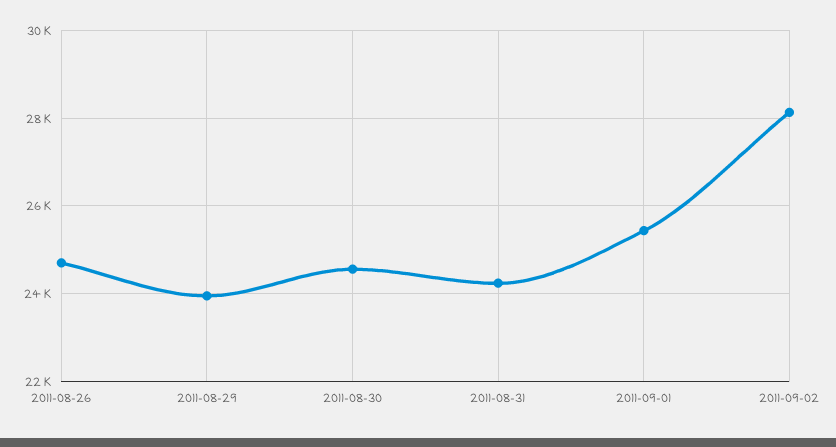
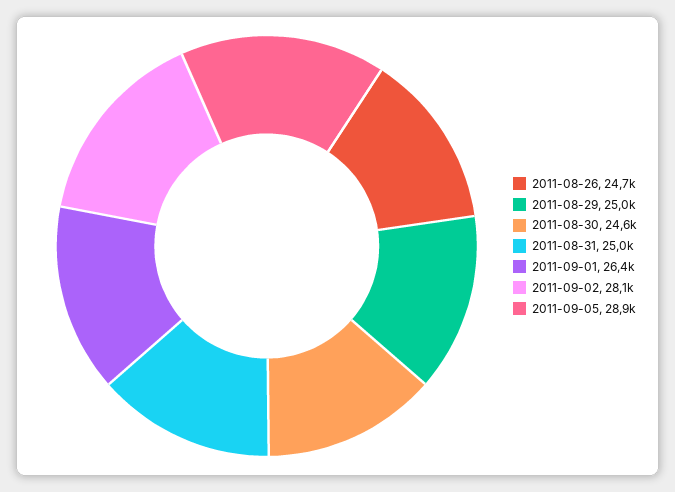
2011-08-29: 24000 -> 25000
2011-08-31: 24200 -> 25000
2011-09-01: 25400 -> 26400
2011-09-05: none -> 28900

